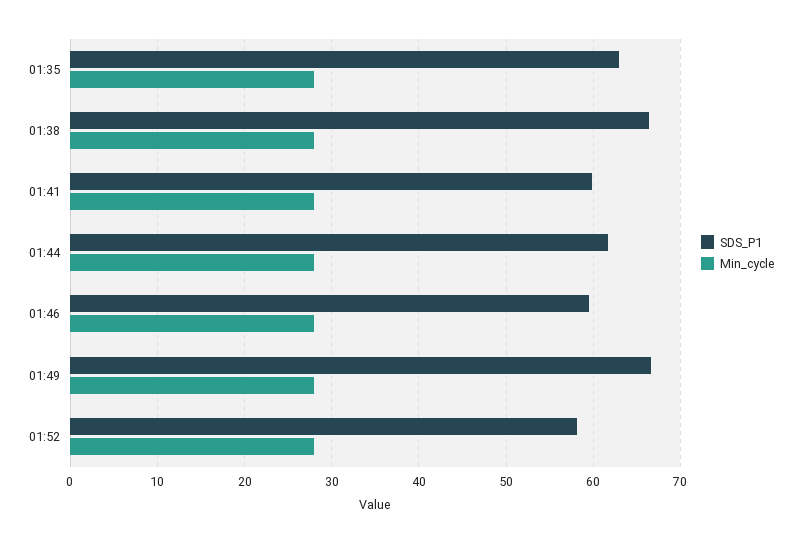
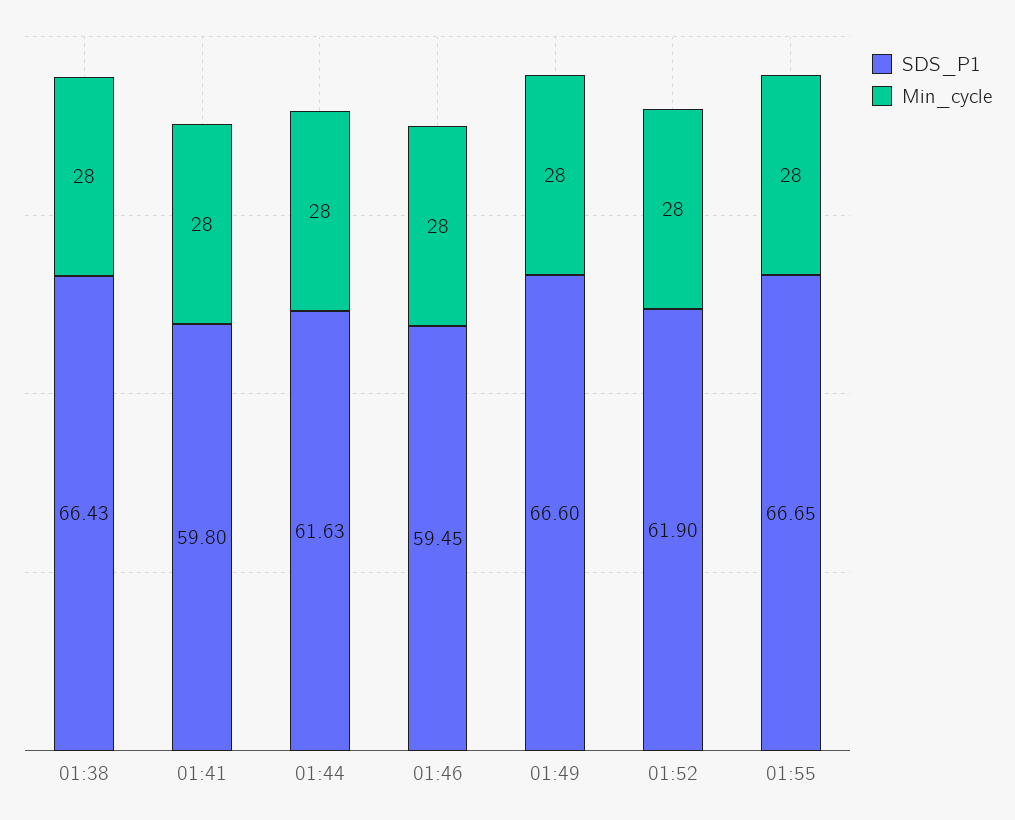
SDS_P1, 01:35: 63 -> none
Min_cycle, 01:35: 28 -> none
SDS_P1, 01:52: 58 -> 61.9
SDS_P1, 01:55: none -> 66.65
Min_cycle, 01:55: none -> 28

